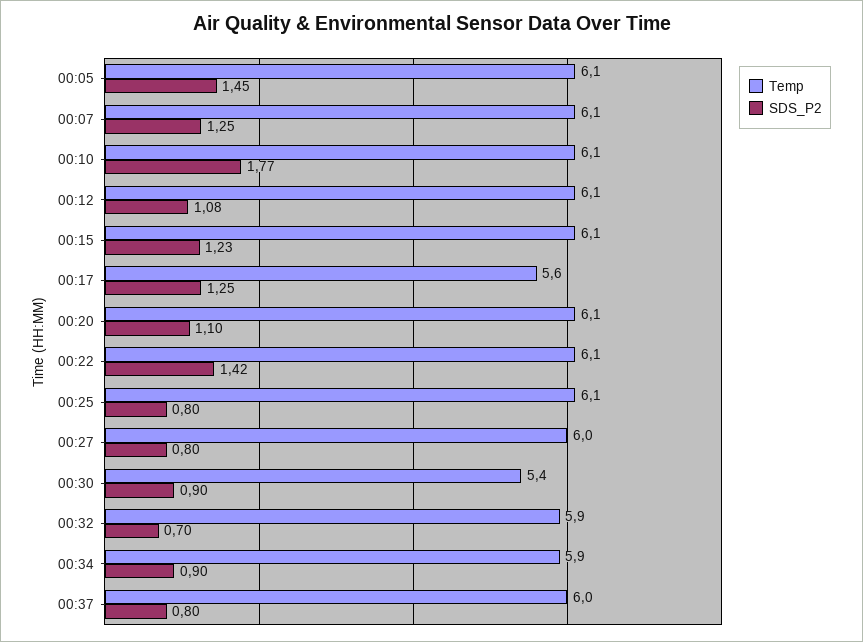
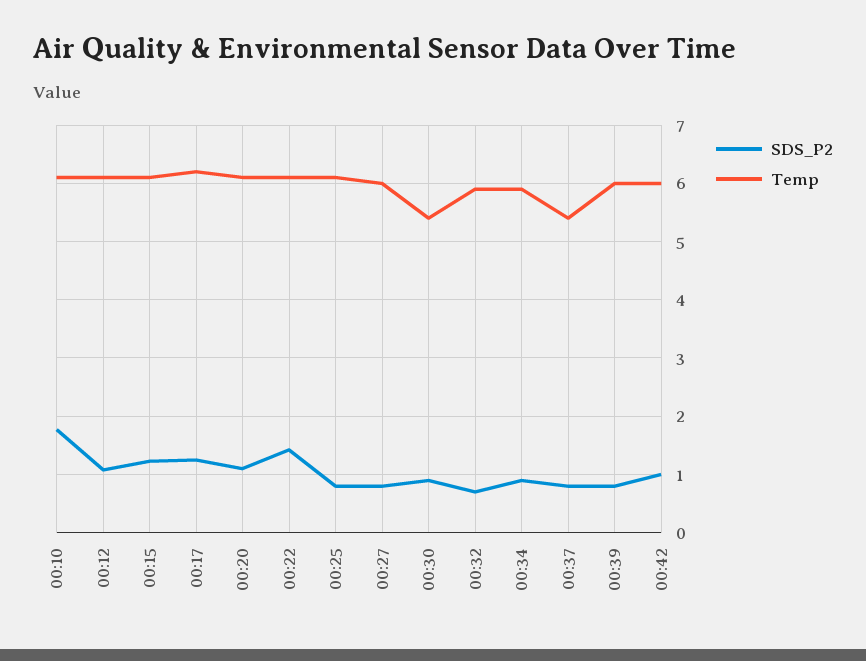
Temp, 00:05: 6.1 -> none
SDS_P2, 00:05: 1.45 -> none
Temp, 00:07: 6.1 -> none
SDS_P2, 00:07: 1.25 -> none
Temp, 00:17: 5.6 -> 6.2
Temp, 00:37: 6 -> 5.4
SDS_P2, 00:39: none -> 0.8
Temp, 00:39: none -> 6
SDS_P2, 00:42: none -> 1
Temp, 00:42: none -> 6

